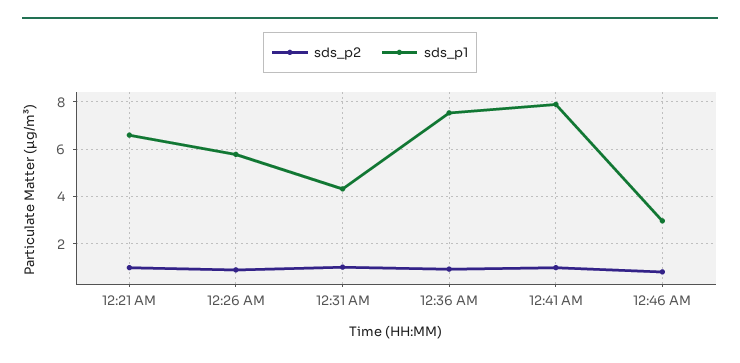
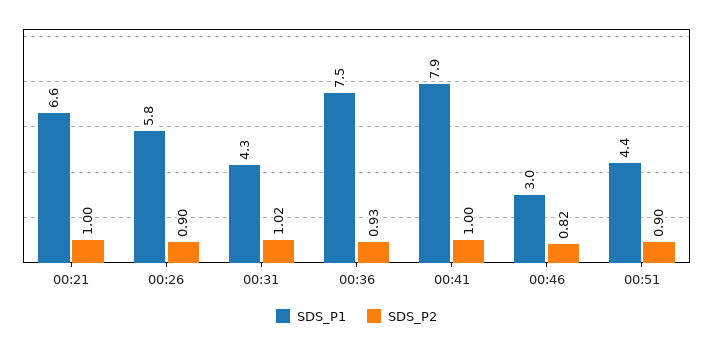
sds_p1, 00:51: none -> 4.4
sds_p2, 00:51: none -> 0.9

